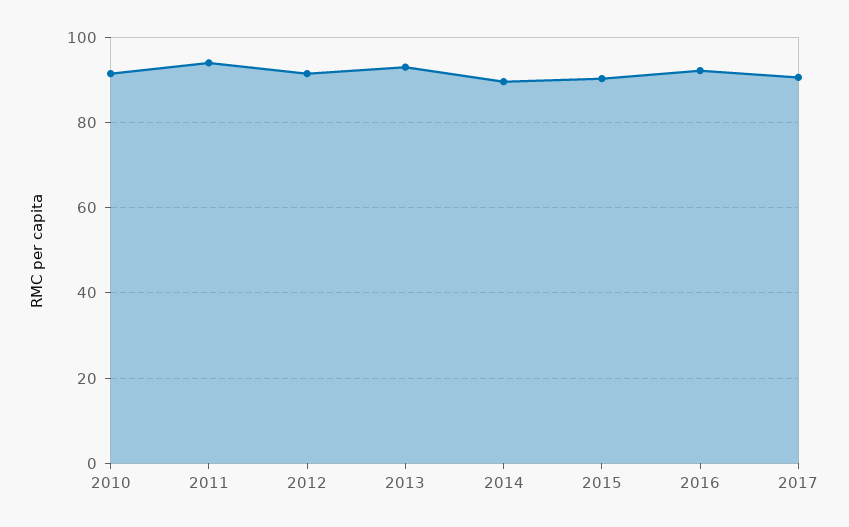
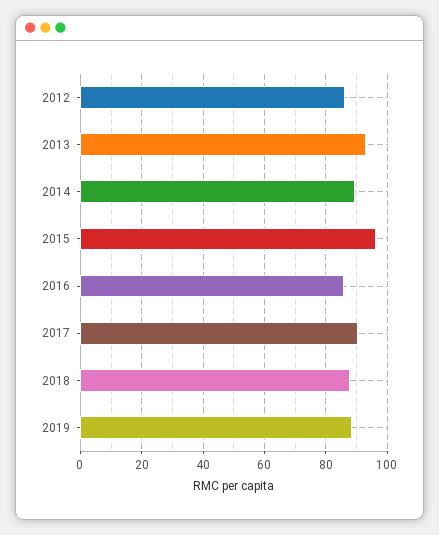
2010: 92 -> none
2011: 94 -> none
2012: 92 -> 86
2015: 90 -> 96
2016: 92 -> 86
2018: none -> 88
2019: none -> 88

